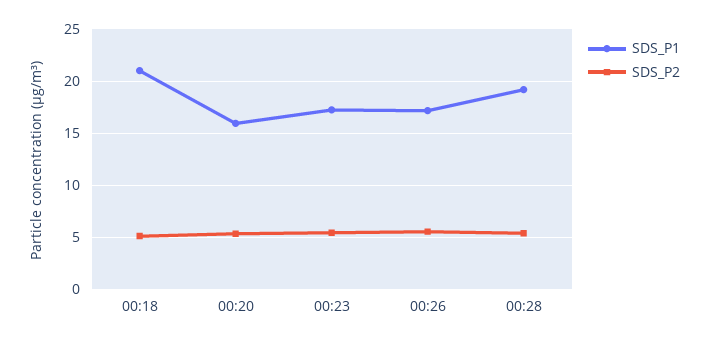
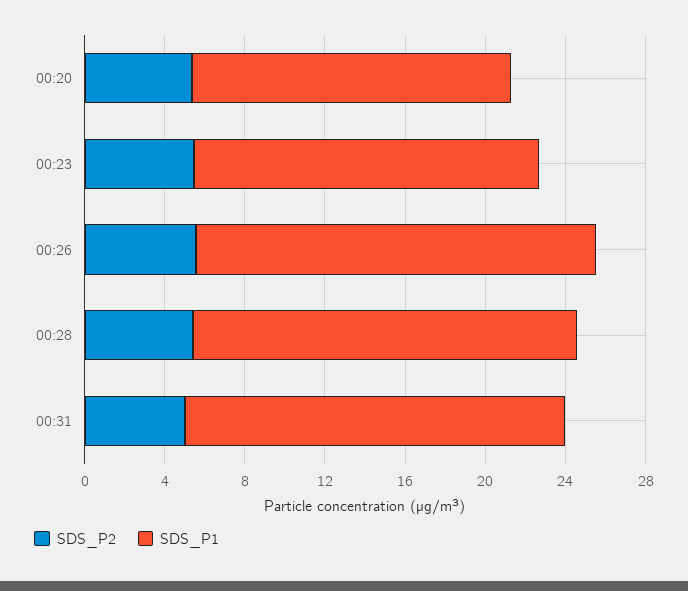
SDS_P1, 00:18: 21 -> none
SDS_P2, 00:18: 5 -> none
SDS_P1, 00:26: 17 -> 20
SDS_P2, 00:31: none -> 5
SDS_P1, 00:31: none -> 19

